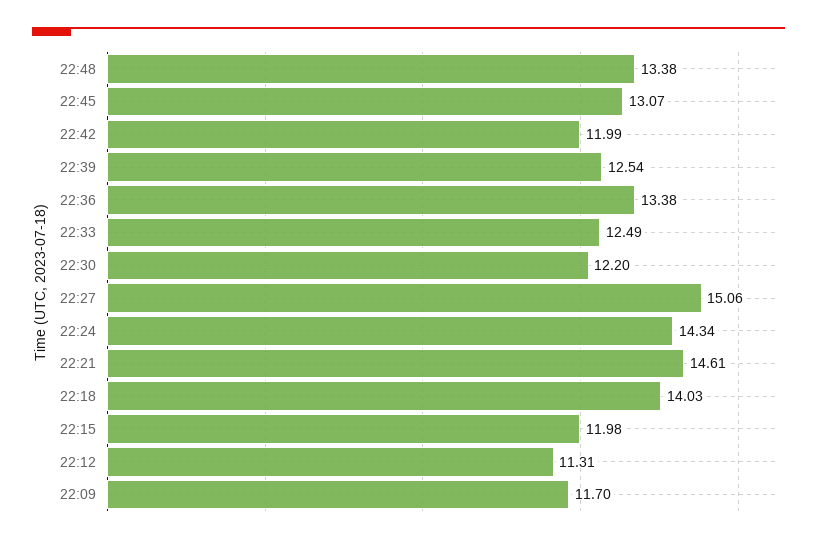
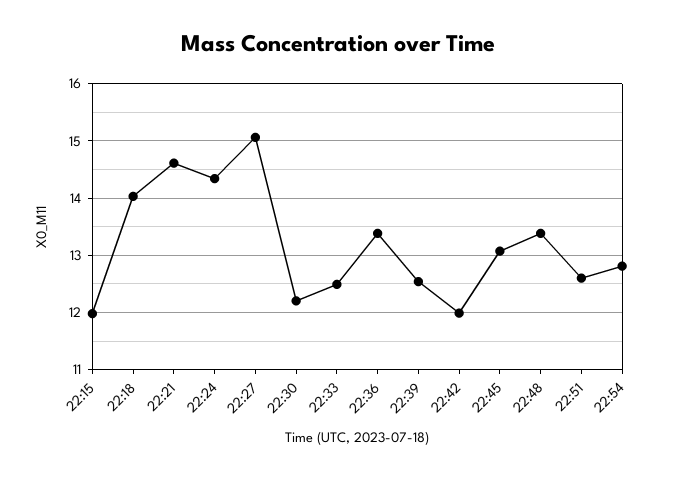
22:12: 11.31 -> none
22:09: 11.7 -> none
22:51: none -> 12.6
22:54: none -> 12.8

